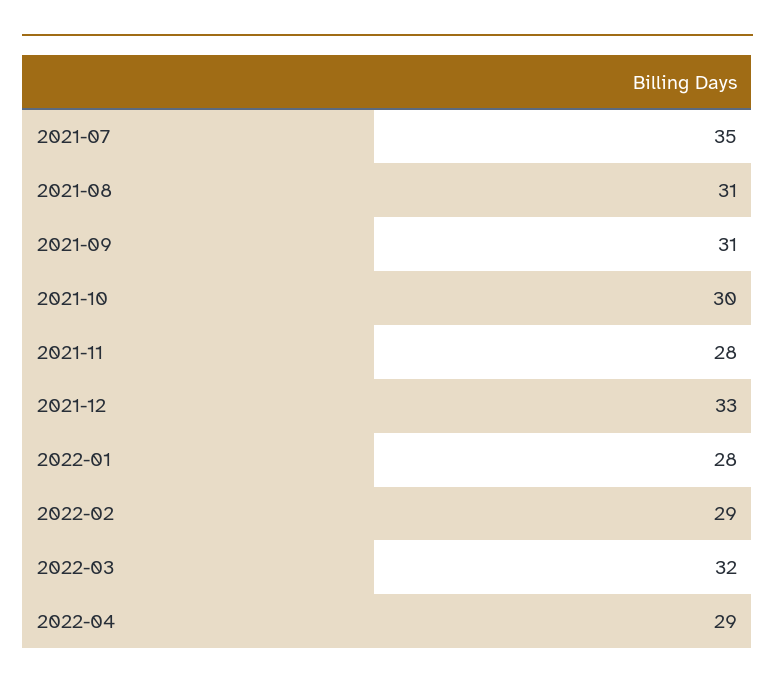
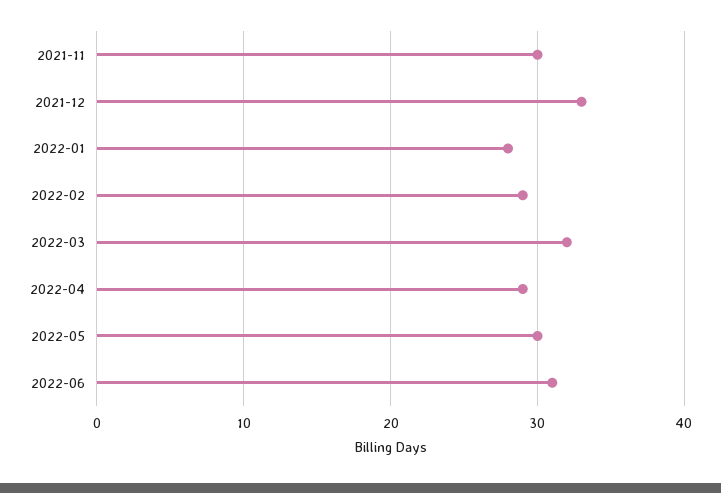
2021-07: 35 -> none
2021-08: 31 -> none
2021-09: 31 -> none
2021-10: 30 -> none
2021-11: 28 -> 30
2022-05: none -> 30
2022-06: none -> 31

